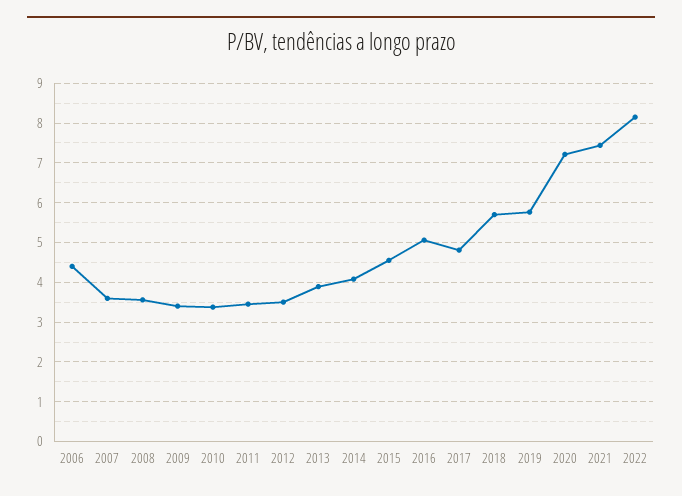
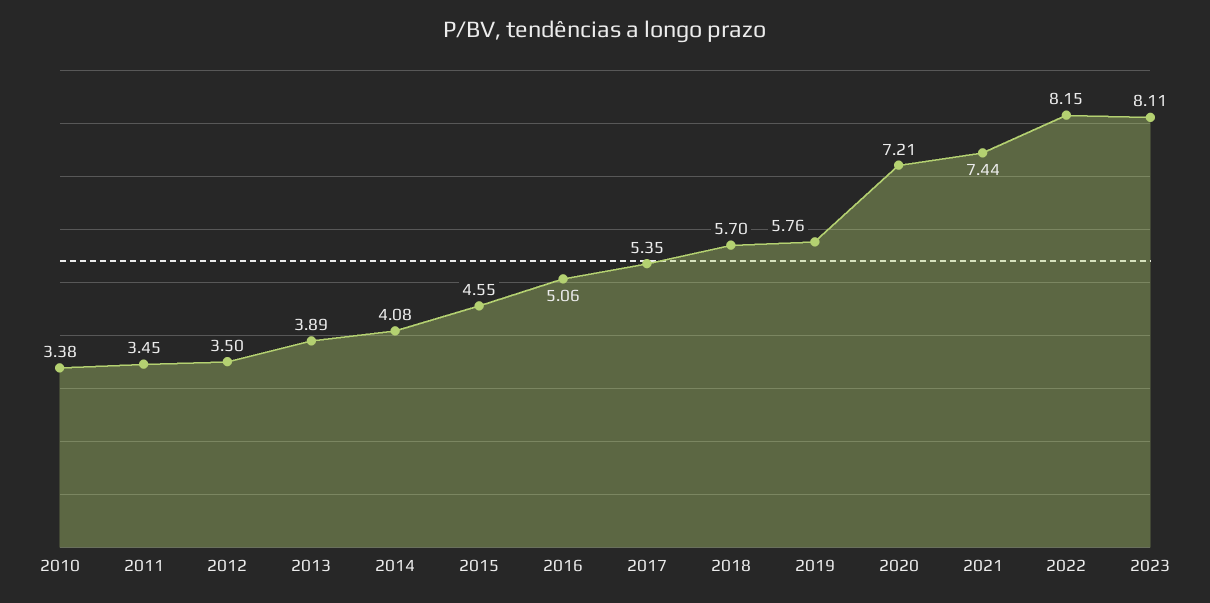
2006: 4.4 -> none
2007: 3.6 -> none
2008: 3.6 -> none
2009: 3.4 -> none
2017: 4.8 -> 5.35
2023: none -> 8.11

